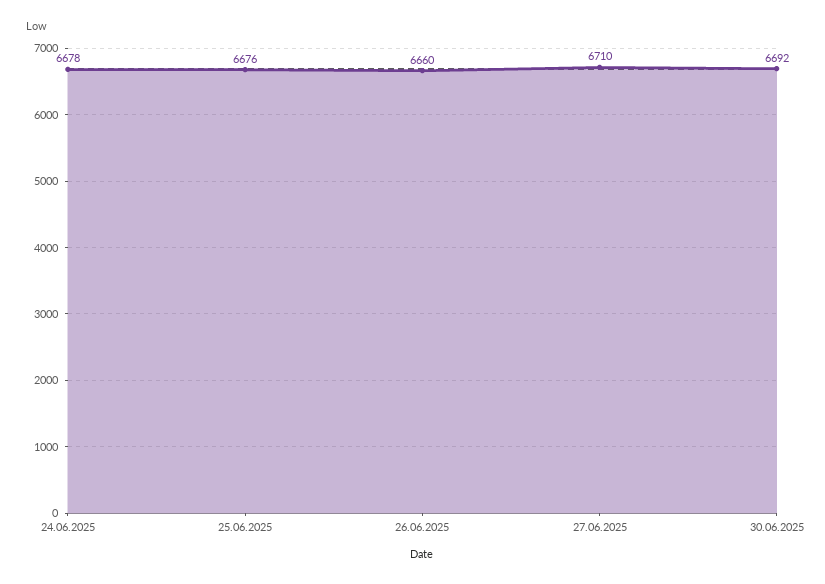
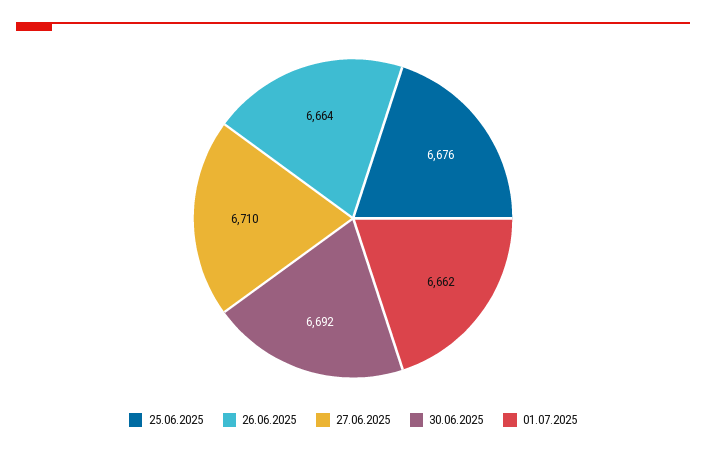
24.06.2025: 6678 -> none
26.06.2025: 6660 -> 6664
01.07.2025: none -> 6662

